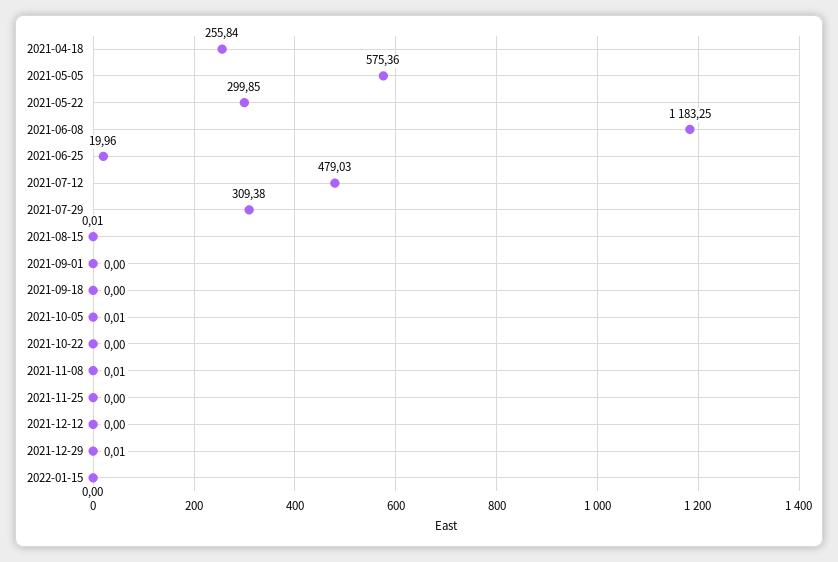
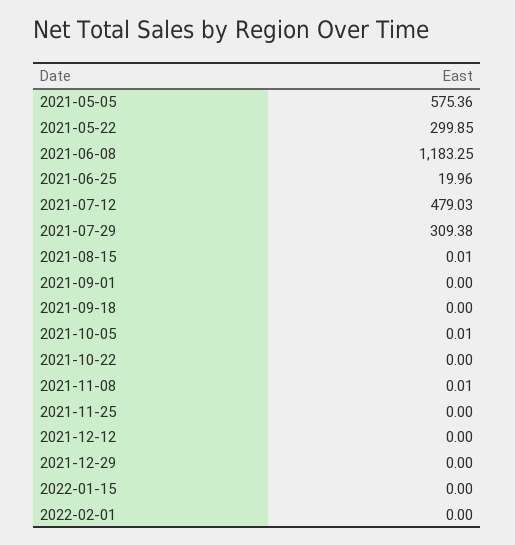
2021-04-18: 255.84 -> none
2021-12-29: 0.01 -> 0
2022-02-01: none -> 0

